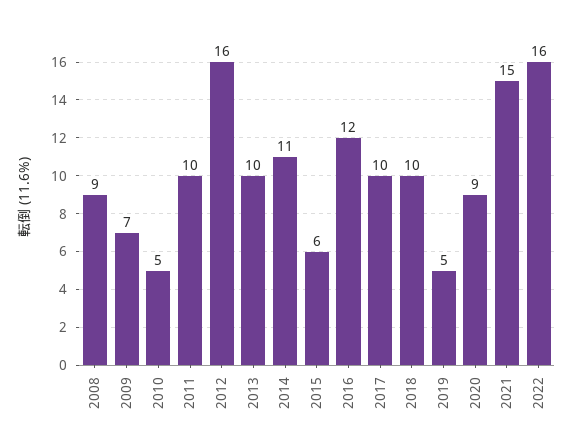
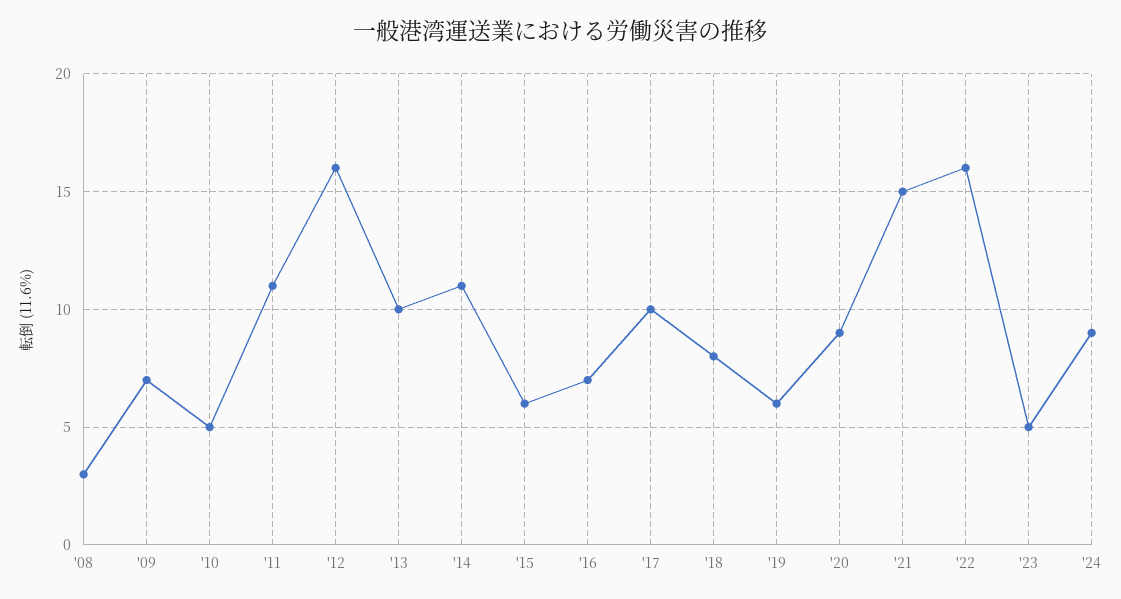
2008: 9 -> 3
2011: 10 -> 11
2016: 12 -> 7
2018: 10 -> 8
2019: 5 -> 6
'23: none -> 5
'24: none -> 9

